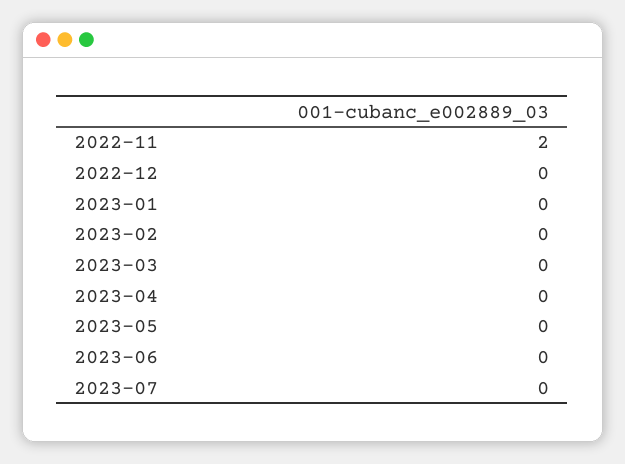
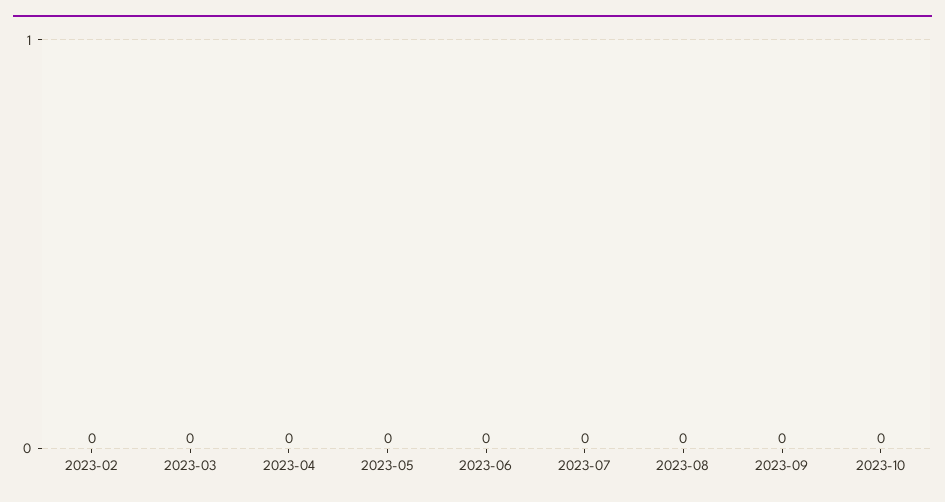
2022-11: 2 -> none
2022-12: 0 -> none
2023-01: 0 -> none
2023-08: none -> 0
2023-09: none -> 0
2023-10: none -> 0

